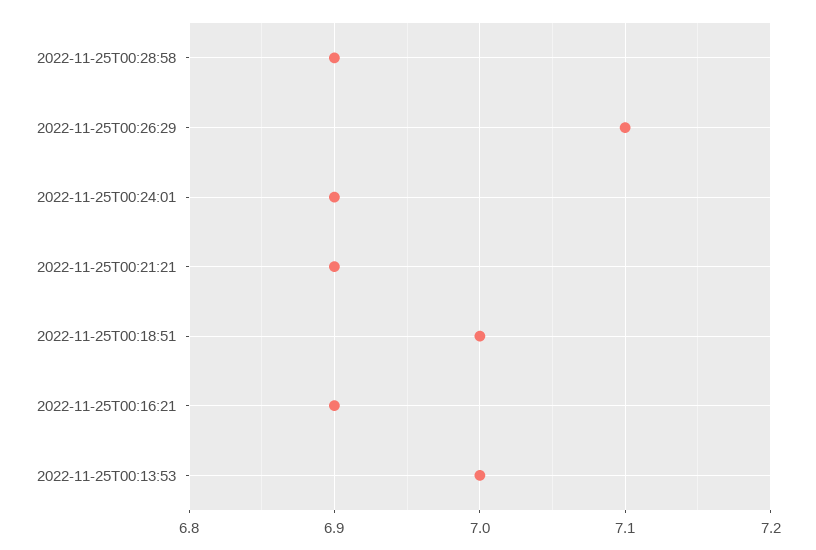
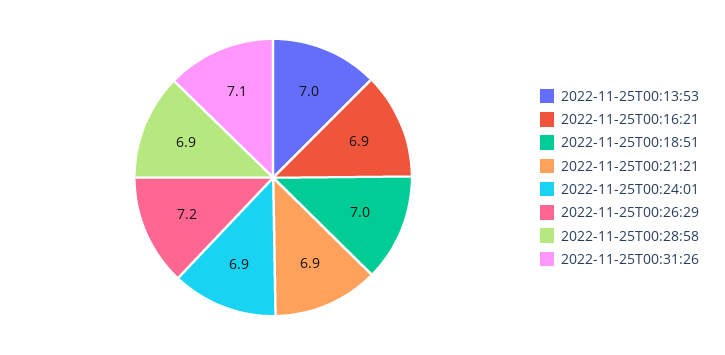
2022-11-25T00:26:29: 7.1 -> 7.2
2022-11-25T00:31:26: none -> 7.1

